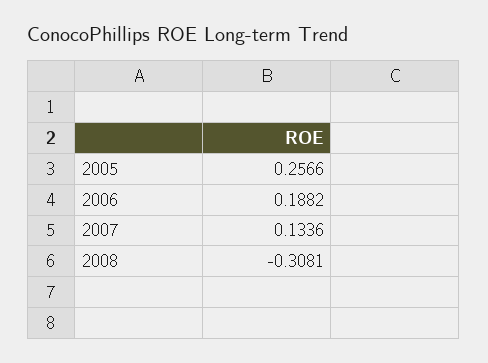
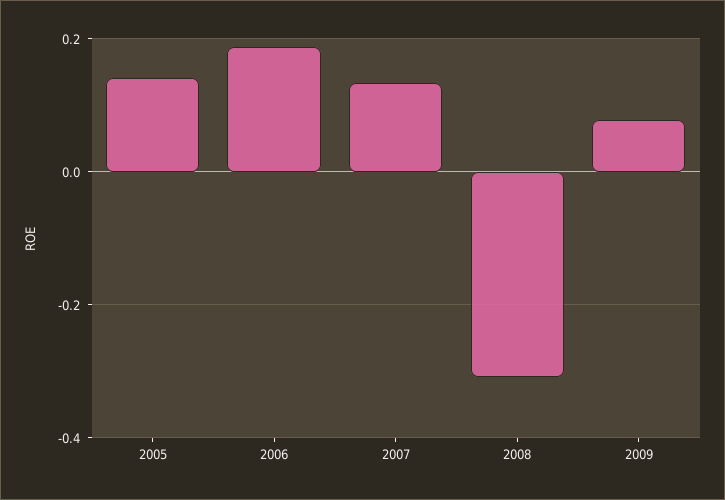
2005: 0.2566 -> 0.14
2009: none -> 0.08

